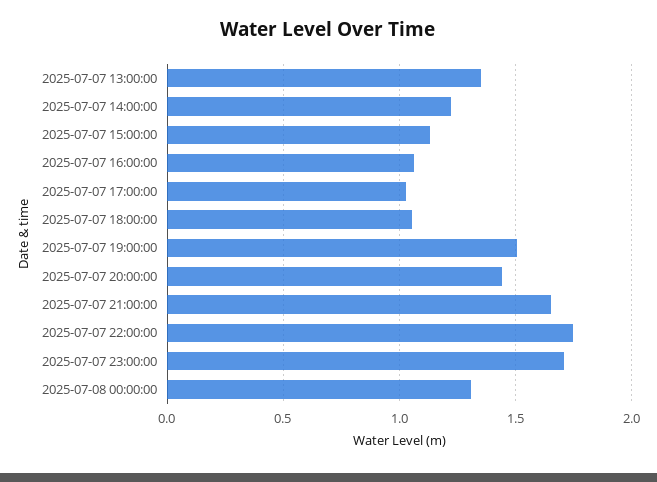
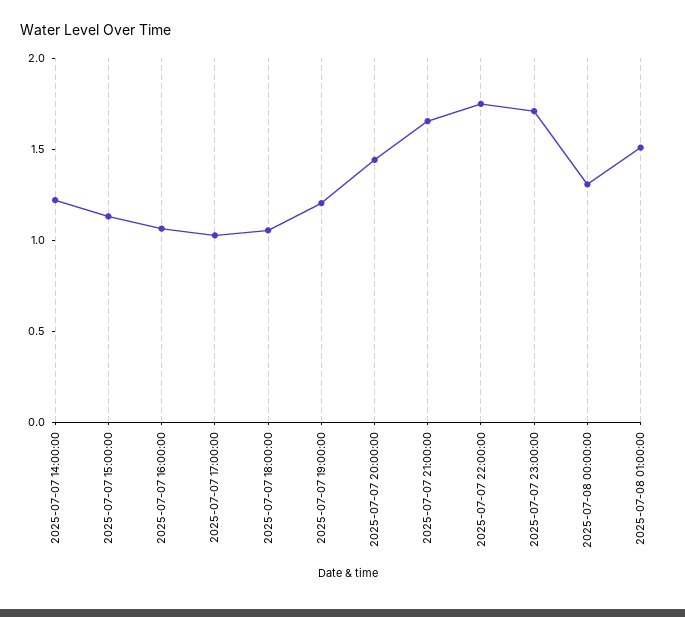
2025-07-07 13:00:00: 1.35 -> none
2025-07-07 19:00:00: 1.5 -> 1.2
2025-07-08 01:00:00: none -> 1.5

